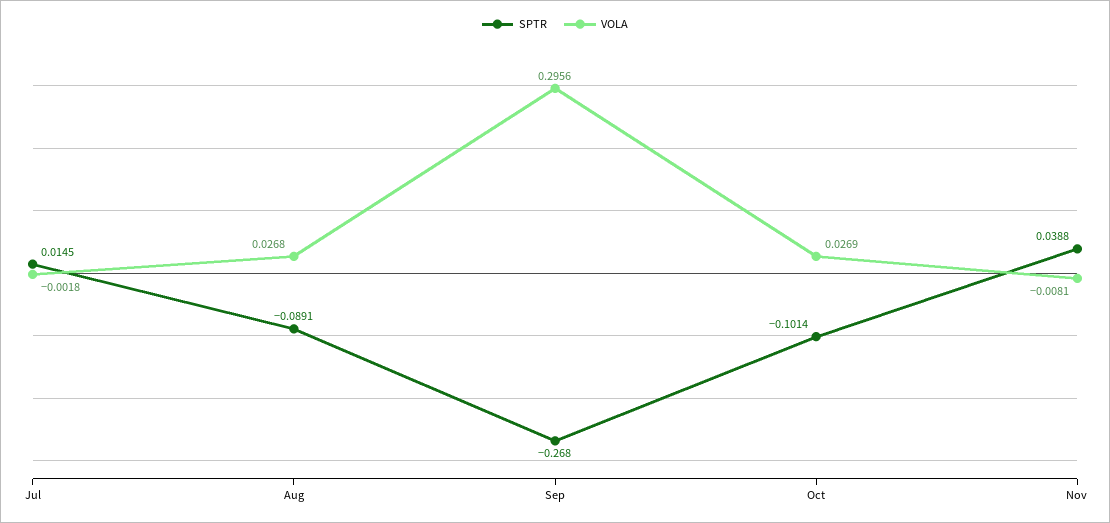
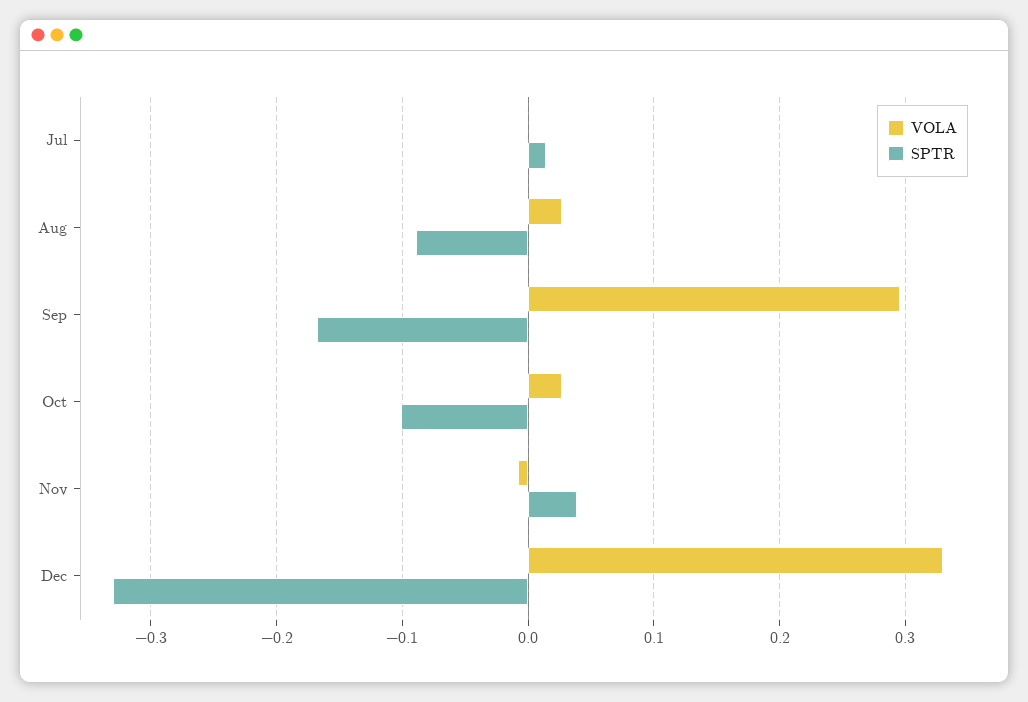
SPTR, Sep: -0.268 -> -0.17
VOLA, Dec: none -> 0.33
SPTR, Dec: none -> -0.33

